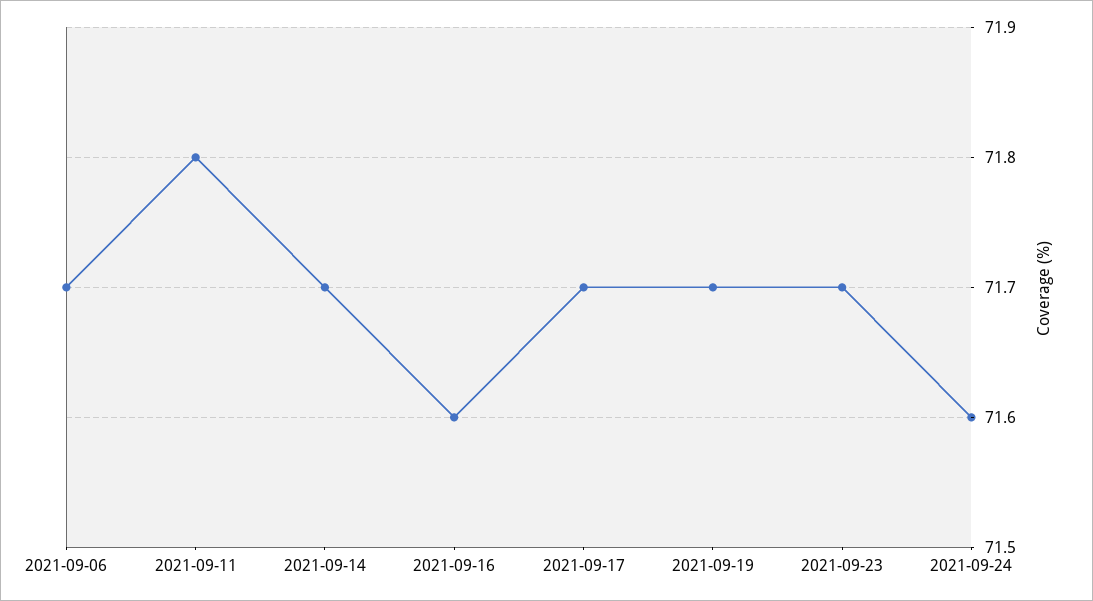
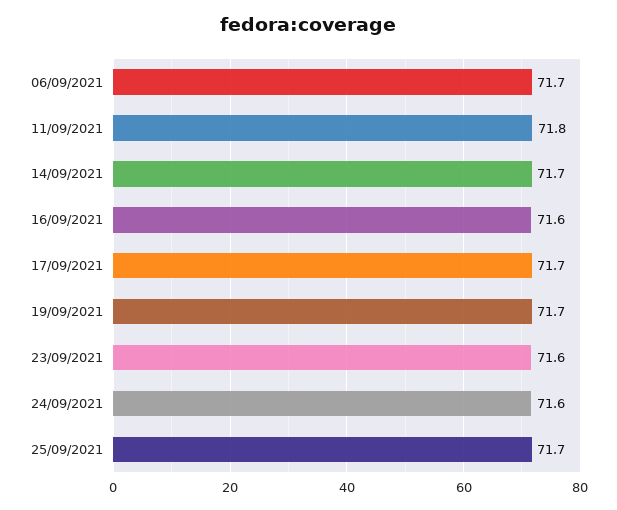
2021-09-23: 71.7 -> 71.6
25/09/2021: none -> 71.7

